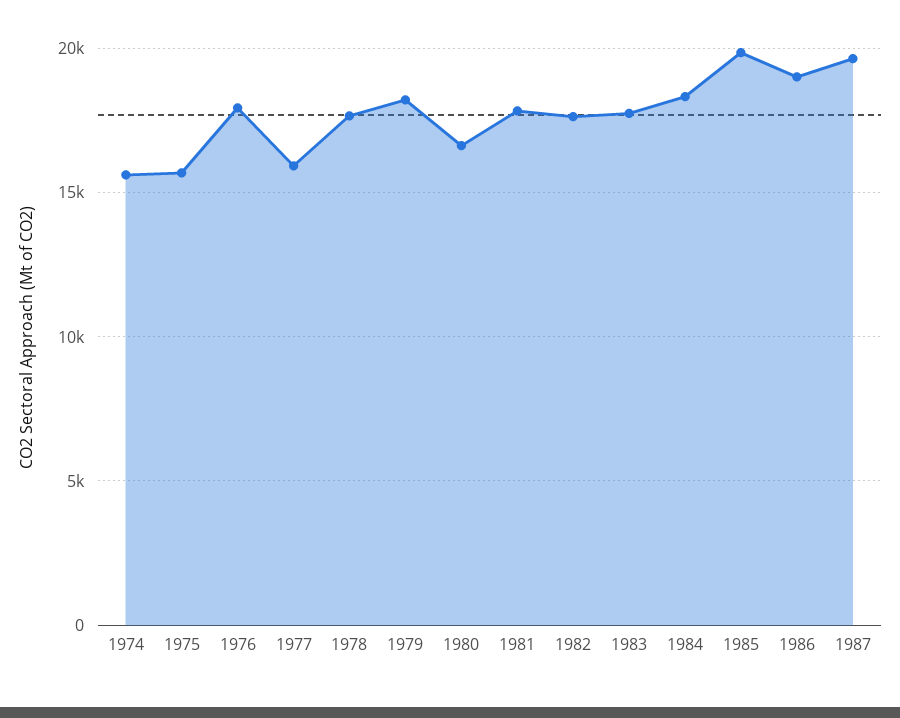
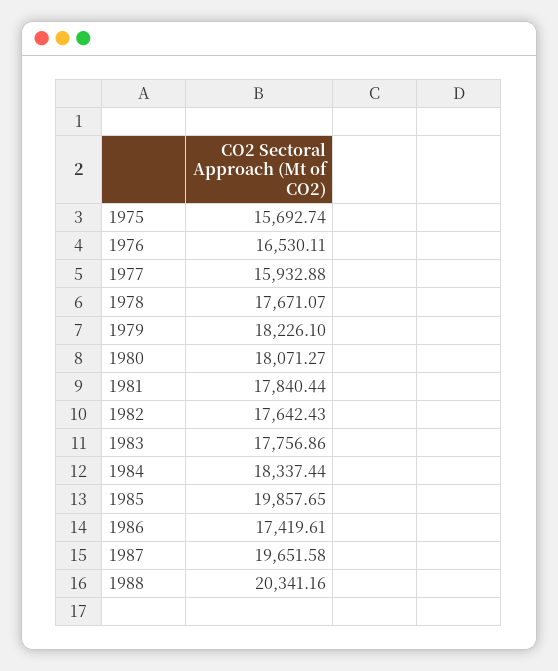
1974: 15500 -> none
1976: 18000 -> 16530.11
1980: 16500 -> 18071.27
1986: 19000 -> 17419.61
1988: none -> 20341.16

